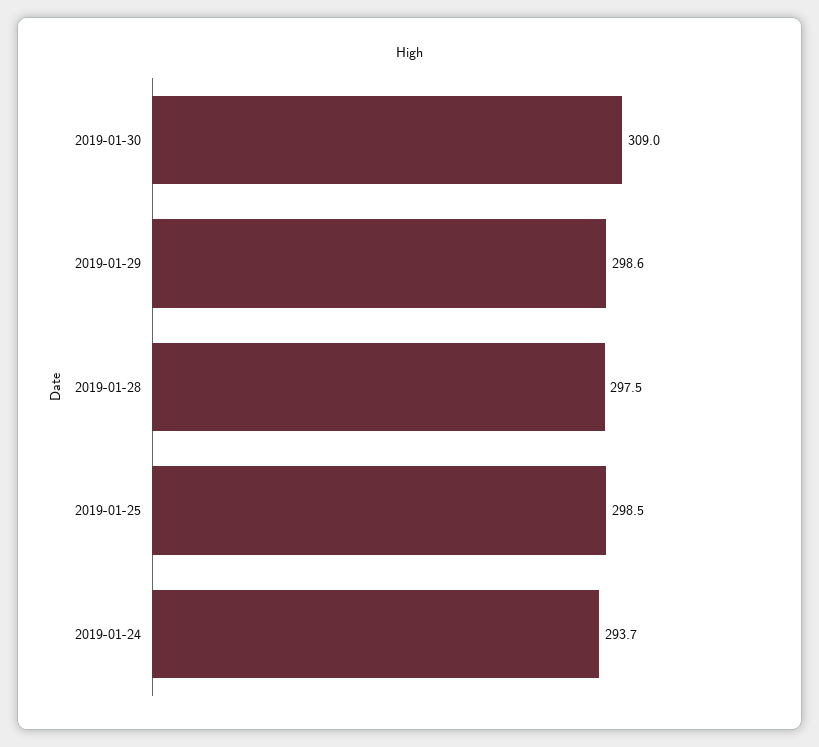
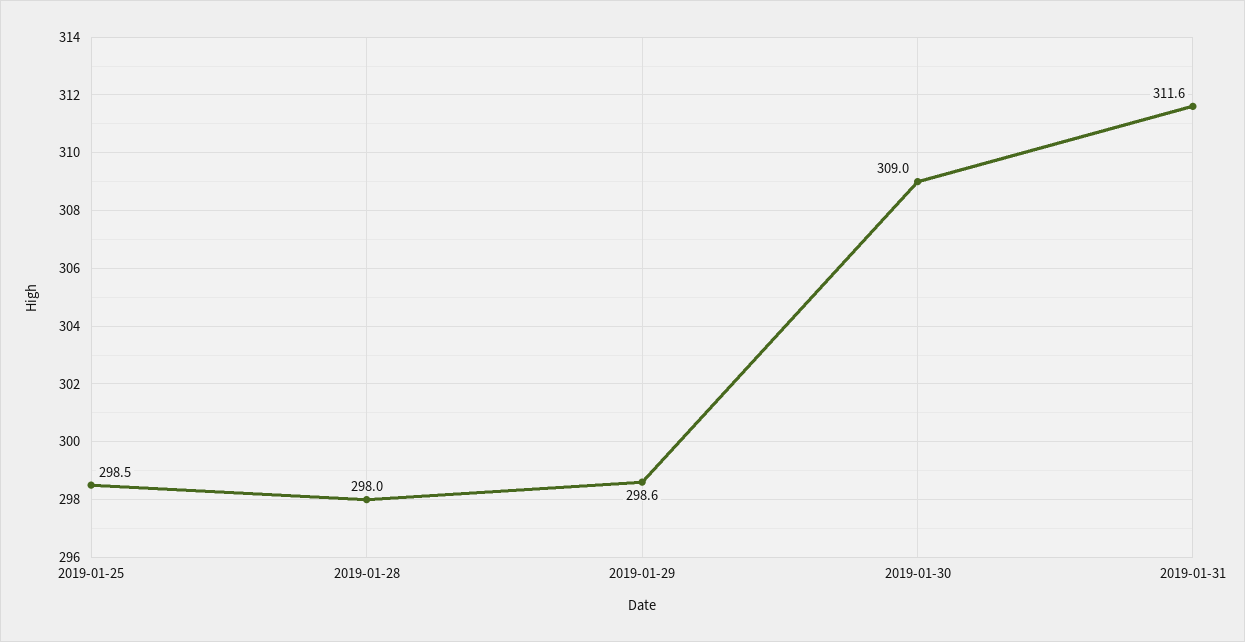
2019-01-28: 297.5 -> 298
2019-01-24: 293.7 -> none
2019-01-31: none -> 311.6

